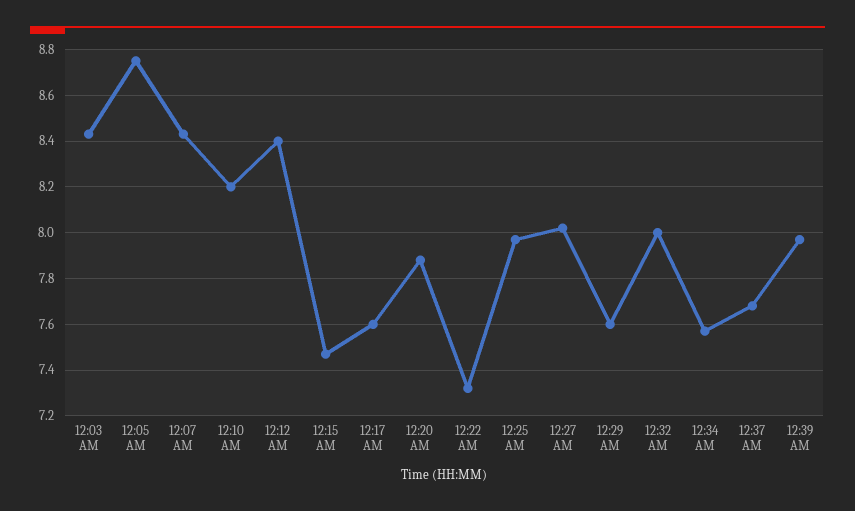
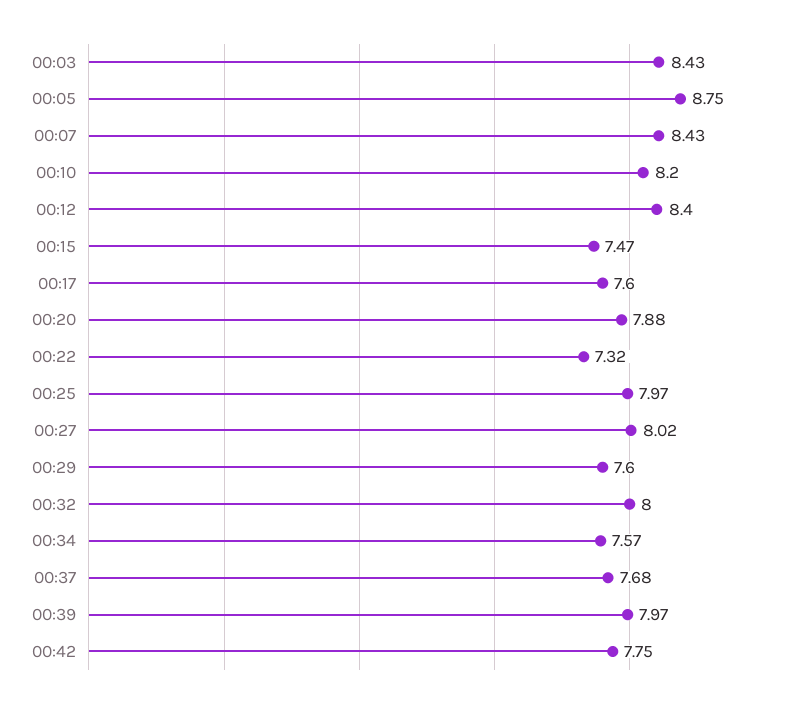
00:42: none -> 7.75

